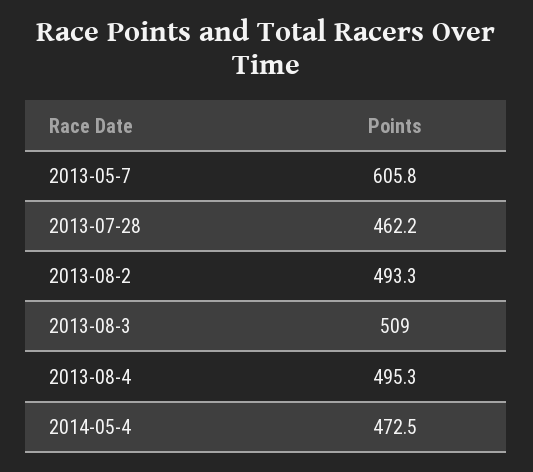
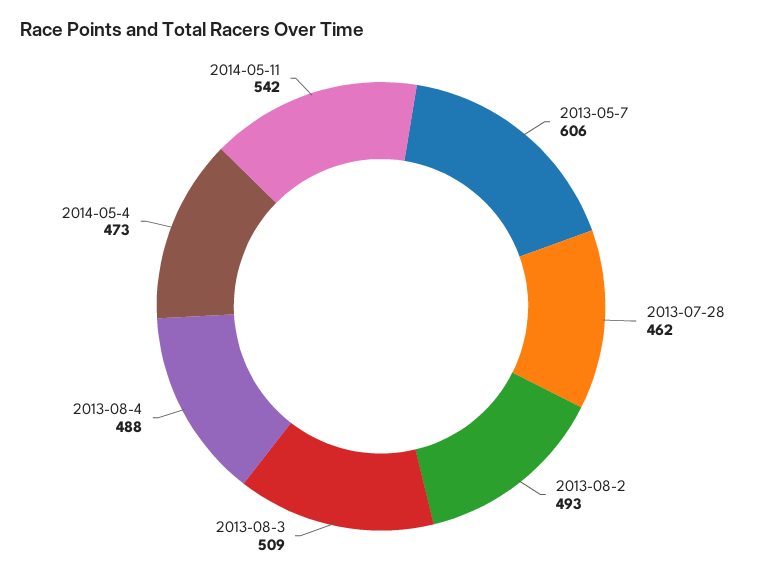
2013-08-4: 495.3 -> 488
2014-05-11: none -> 542

